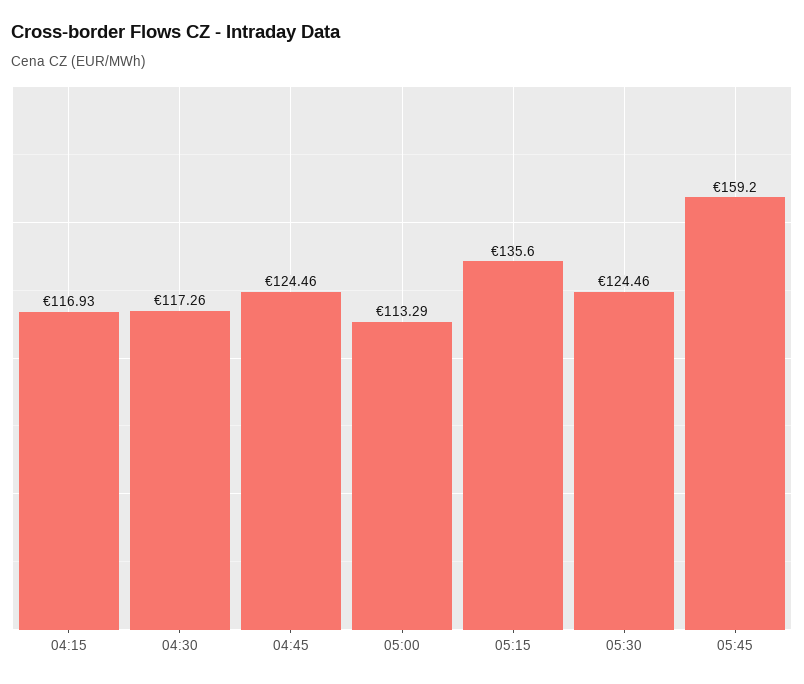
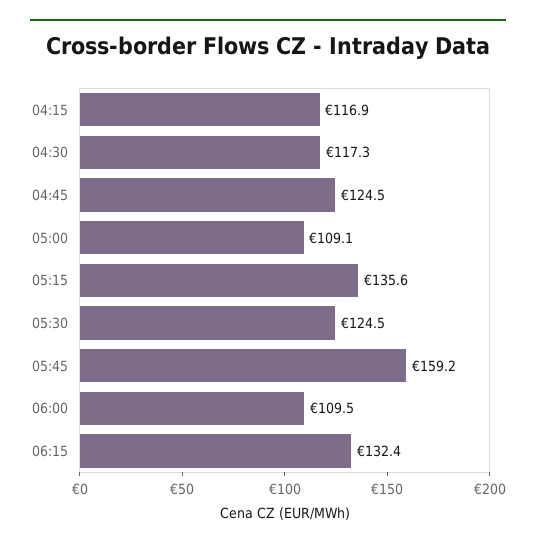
05:00: 113.29 -> 109.1
06:00: none -> 109.5
06:15: none -> 132.4

